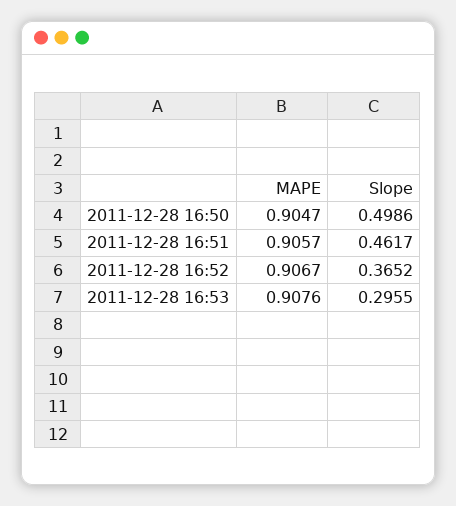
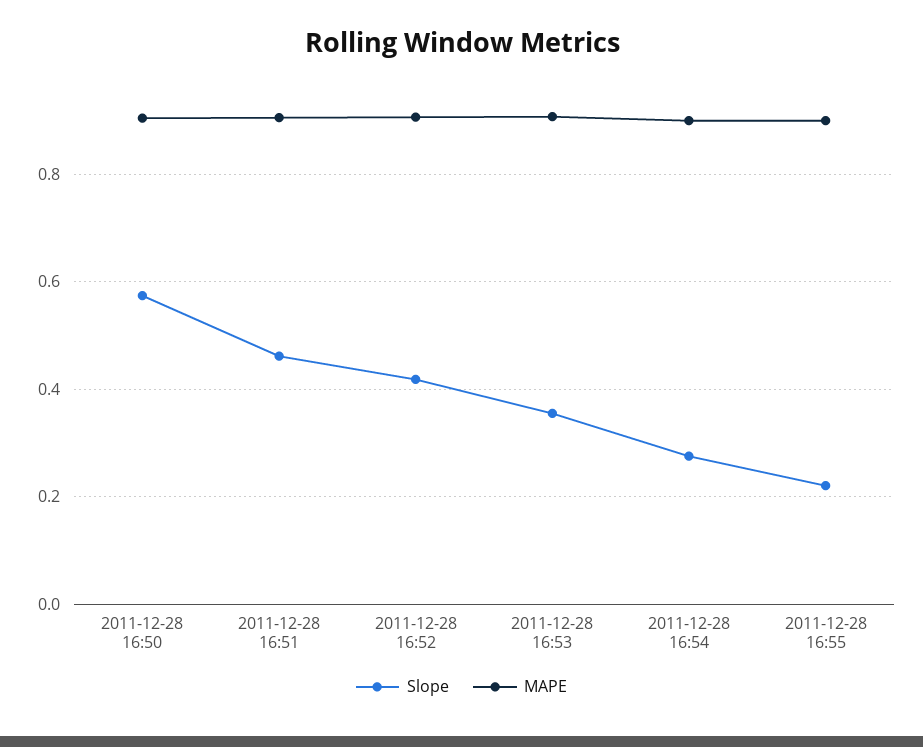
Slope, 2011-12-28 16:50: 0.4986 -> 0.58
Slope, 2011-12-28 16:52: 0.3652 -> 0.42
Slope, 2011-12-28 16:53: 0.2955 -> 0.36
Slope, 2011-12-28 16:54: none -> 0.28
MAPE, 2011-12-28 16:54: none -> 0.9
Slope, 2011-12-28 16:55: none -> 0.22
MAPE, 2011-12-28 16:55: none -> 0.9

